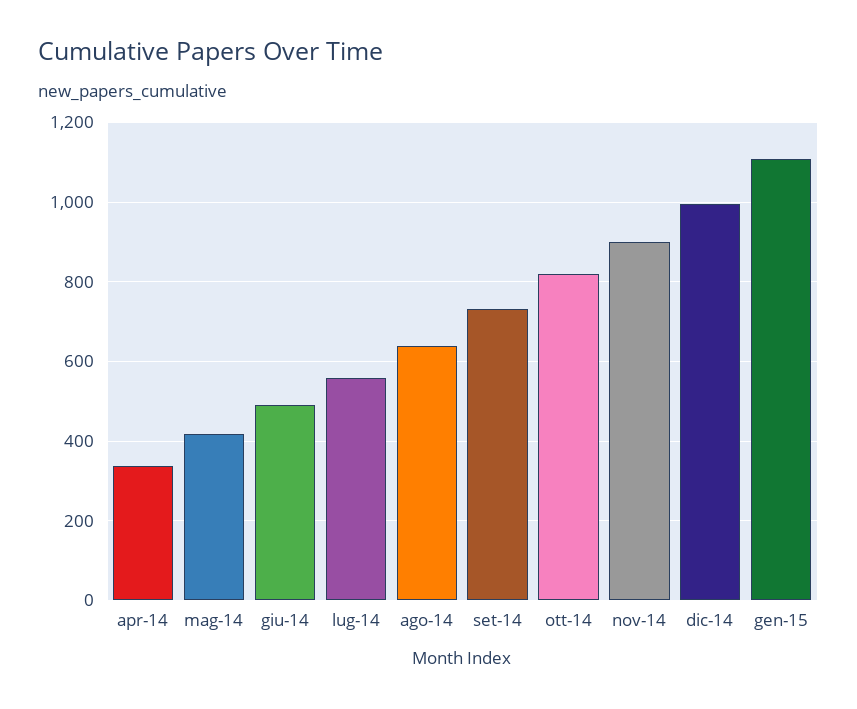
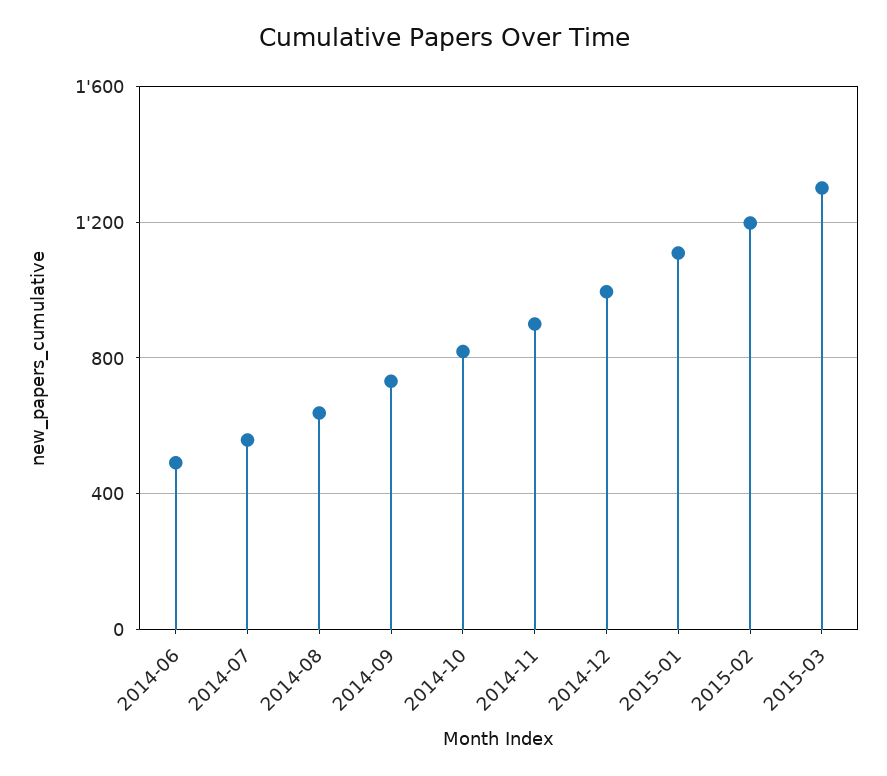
apr-14: 340 -> none
mag-14: 420 -> none
2015-02: none -> 1200
2015-03: none -> 1300

